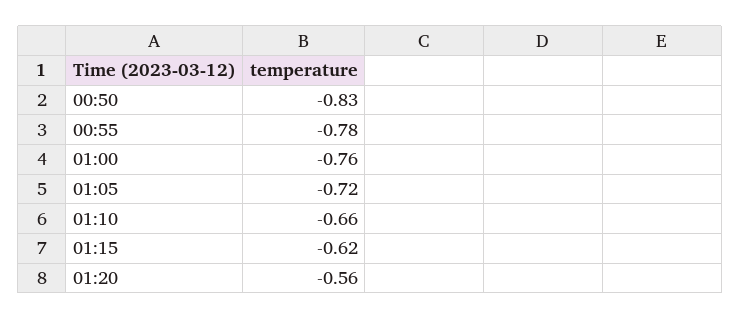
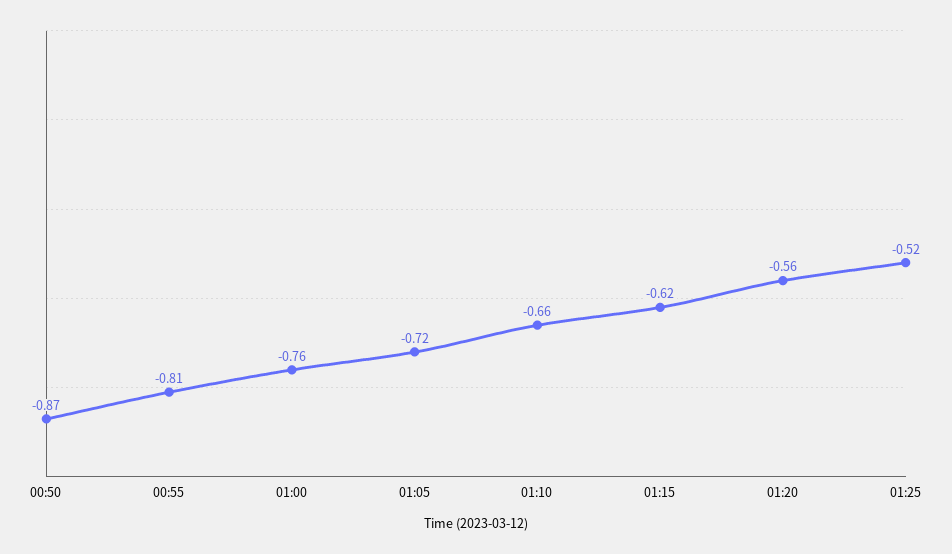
00:50: -0.83 -> -0.87
00:55: -0.78 -> -0.81
01:25: none -> -0.52

